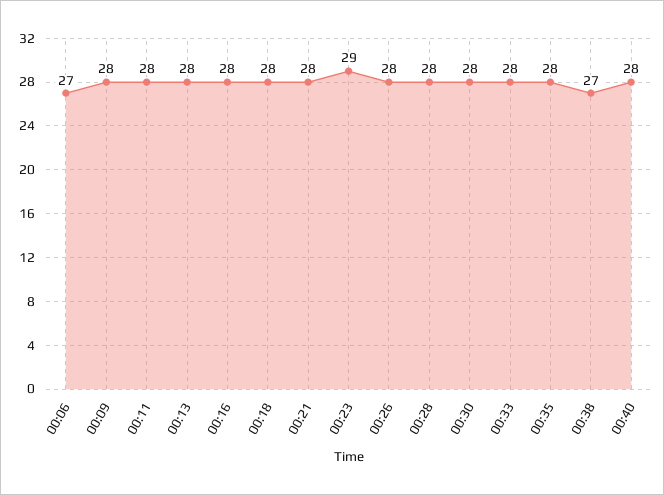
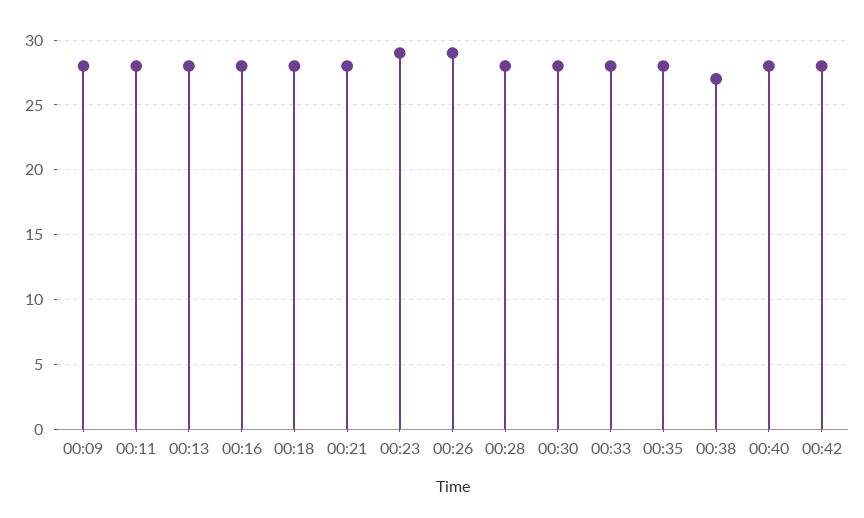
00:06: 27 -> none
00:26: 28 -> 29
00:42: none -> 28

